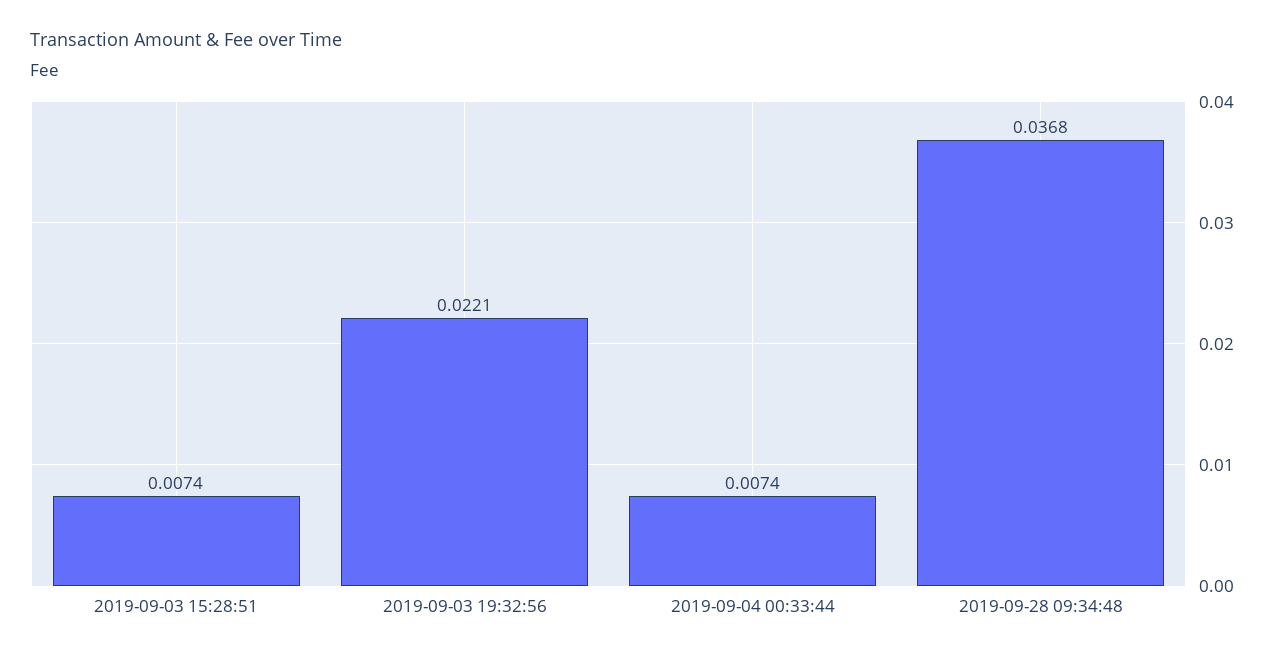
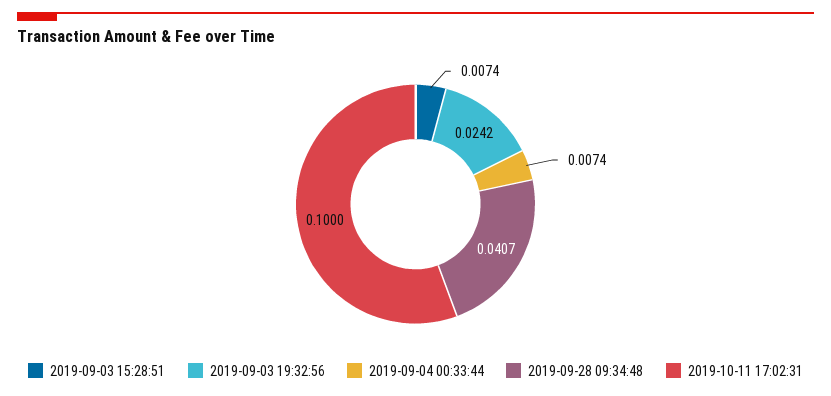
2019-09-03 19:32:56: 0.0221 -> 0.0242
2019-09-28 09:34:48: 0.0368 -> 0.0407
2019-10-11 17:02:31: none -> 0.1

